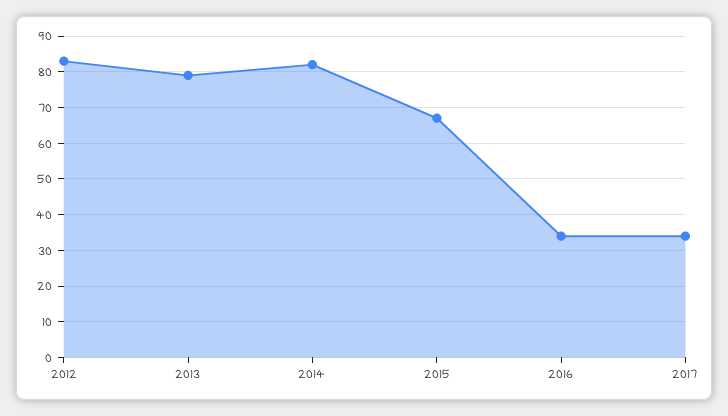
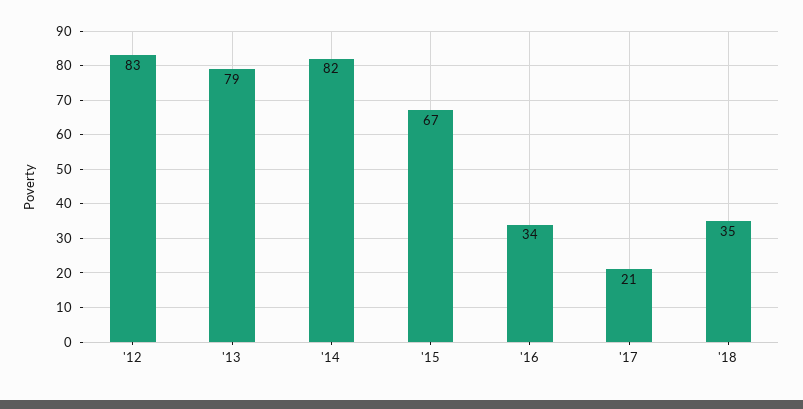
2017: 35 -> 21
'18: none -> 35

